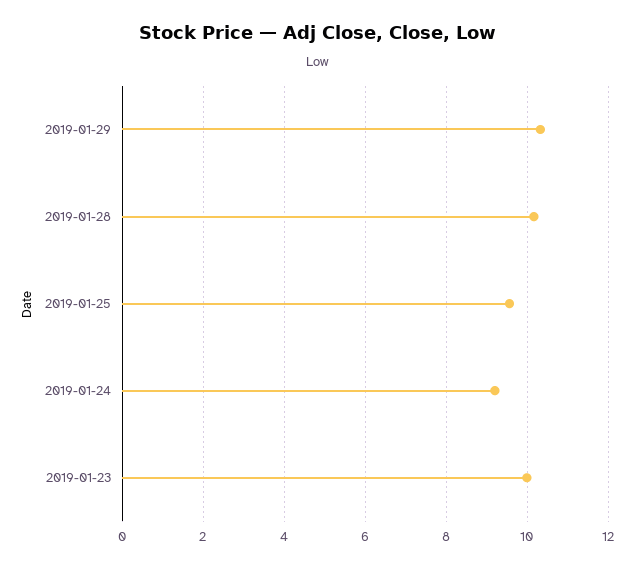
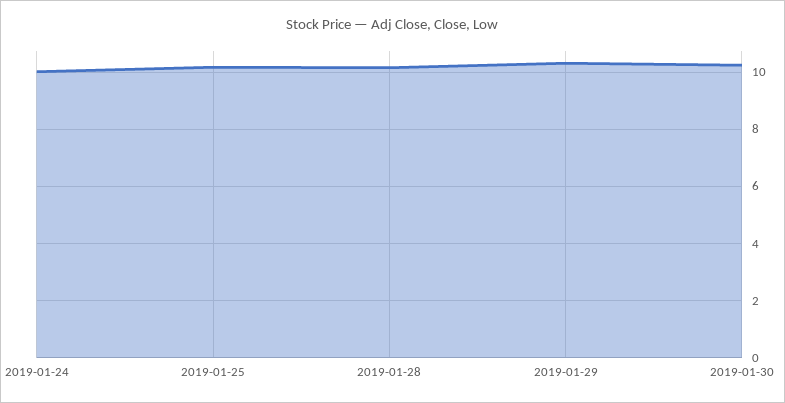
2019-01-25: 9.6 -> 10.25
2019-01-24: 9.2 -> 10
2019-01-23: 10 -> none
2019-01-30: none -> 10.25

